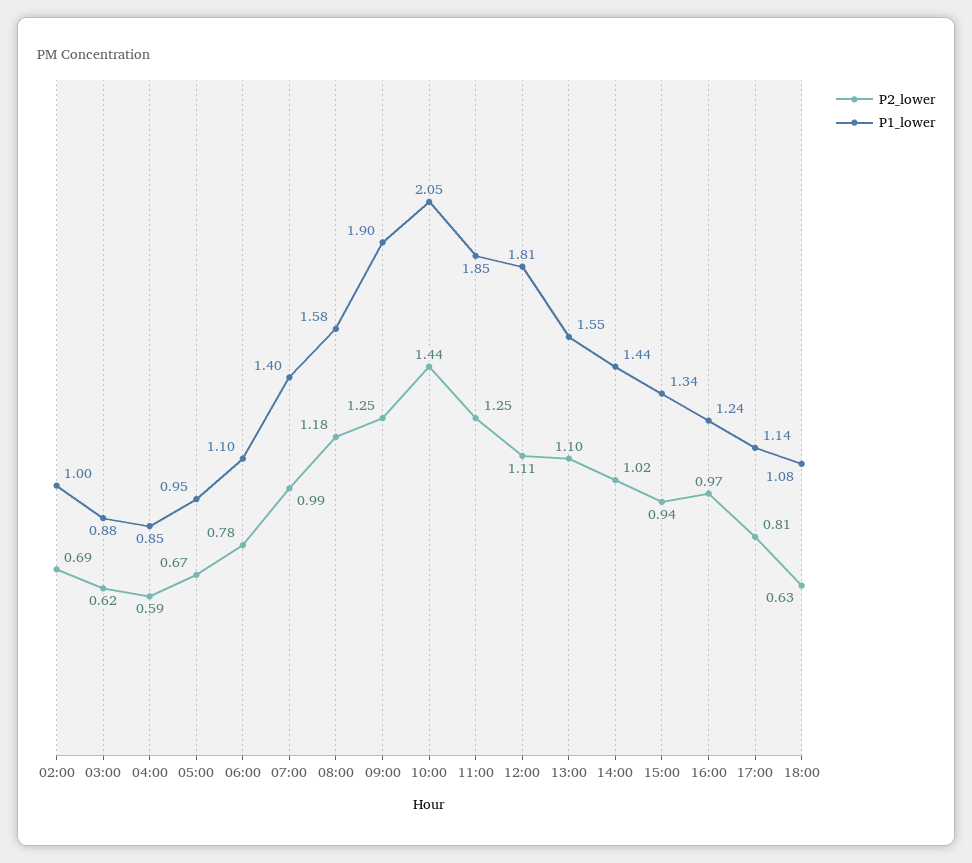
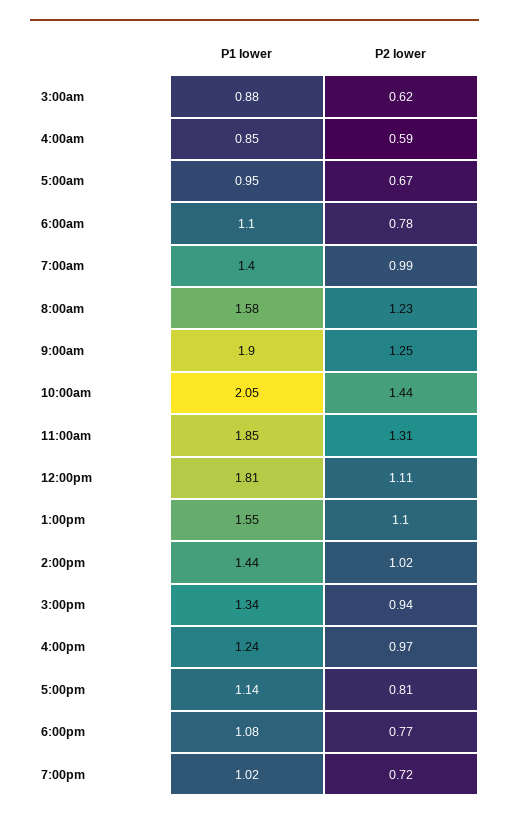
P2_lower, 02:00: 0.69 -> none
P1_lower, 02:00: 1 -> none
P2_lower, 08:00: 1.18 -> 1.23
P2_lower, 11:00: 1.25 -> 1.31
P2_lower, 18:00: 0.63 -> 0.77
P1_lower, 7:00pm: none -> 1.02
P2_lower, 7:00pm: none -> 0.72

